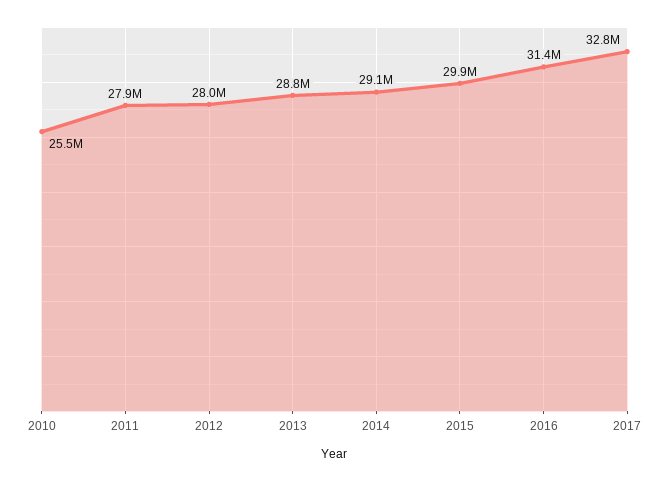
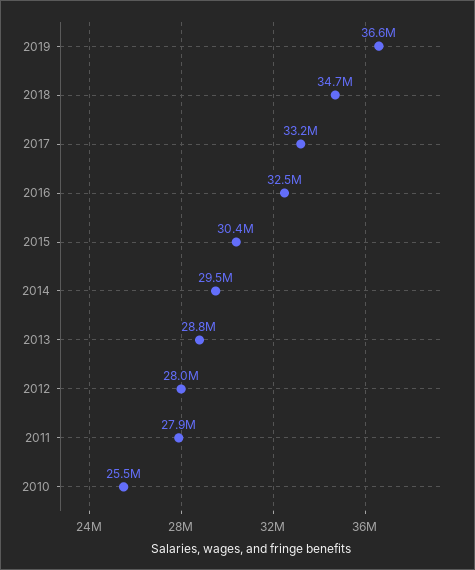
2014: 29100000 -> 29500000
2015: 29900000 -> 30400000
2016: 31400000 -> 32500000
2017: 32800000 -> 33200000
2019: none -> 36600000
2018: none -> 34700000

